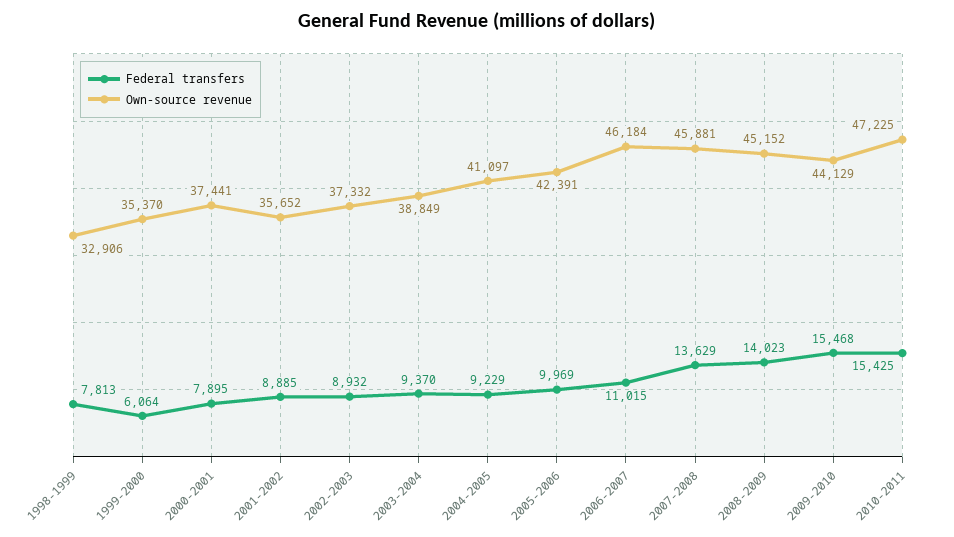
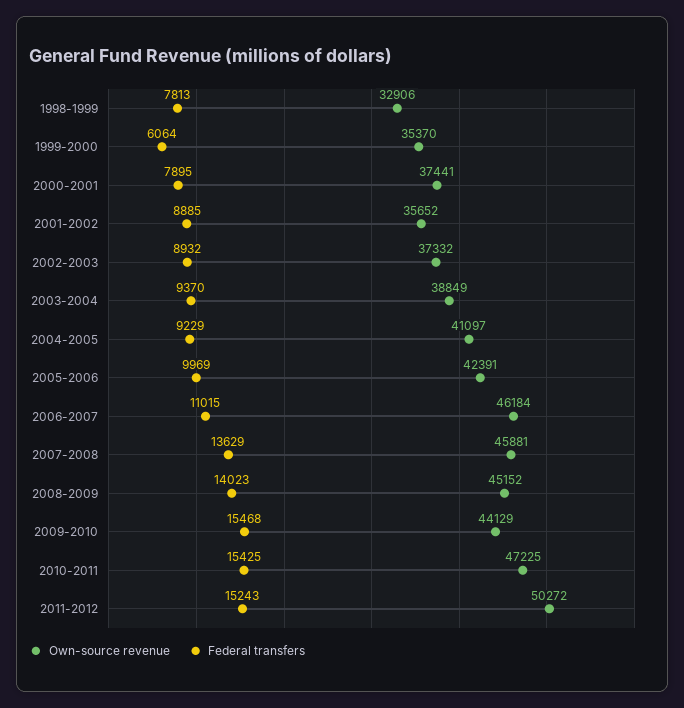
Own-source revenue, 2011-2012: none -> 50272
Federal transfers, 2011-2012: none -> 15243

